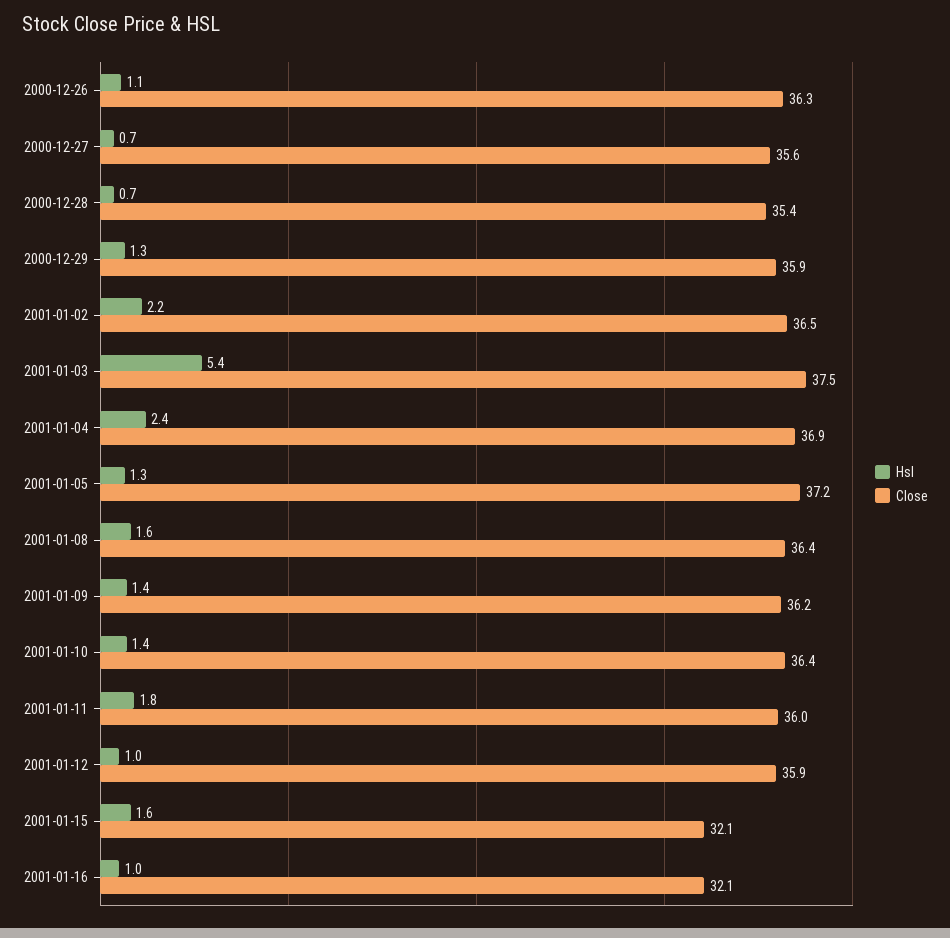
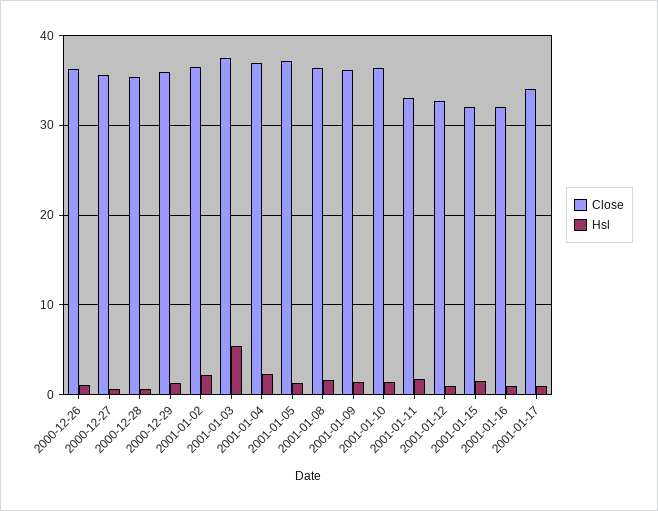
Close, 2001-01-11: 36 -> 33
Close, 2001-01-12: 35.9 -> 33
Close, 2001-01-17: none -> 34
Hsl, 2001-01-17: none -> 1

